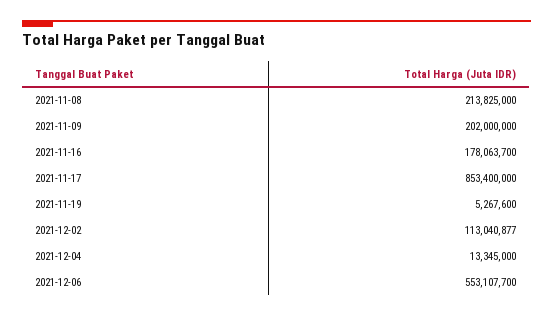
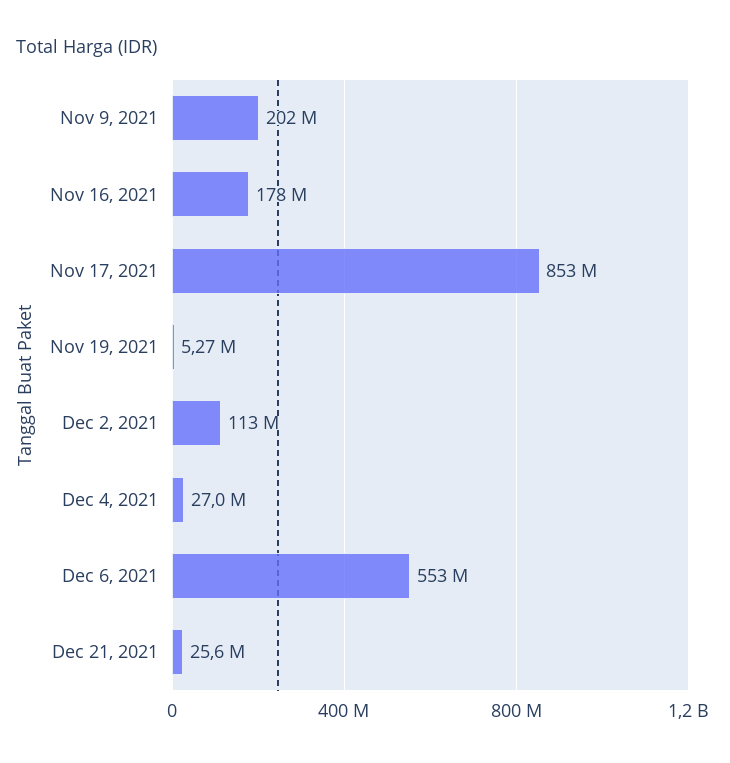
2021-11-08: 213825000 -> none
2021-12-04: 13345000 -> 27000000
Dec 21, 2021: none -> 25600000

